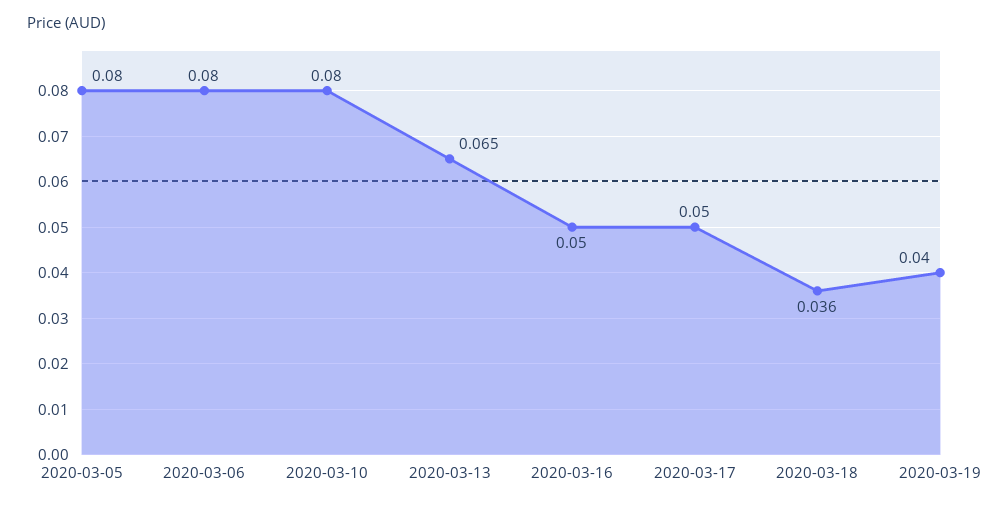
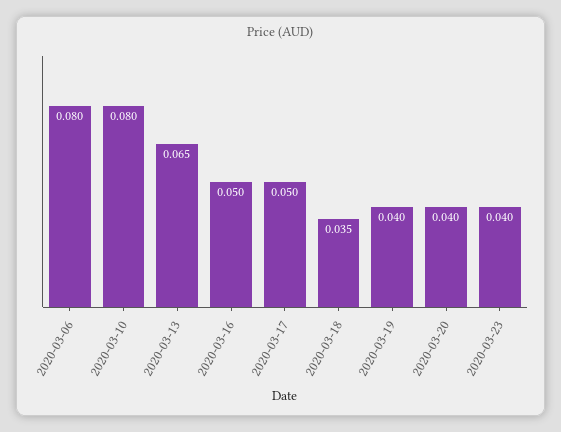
2020-03-05: 0.08 -> none
2020-03-18: 0.036 -> 0.035
2020-03-20: none -> 0.04
2020-03-23: none -> 0.04

